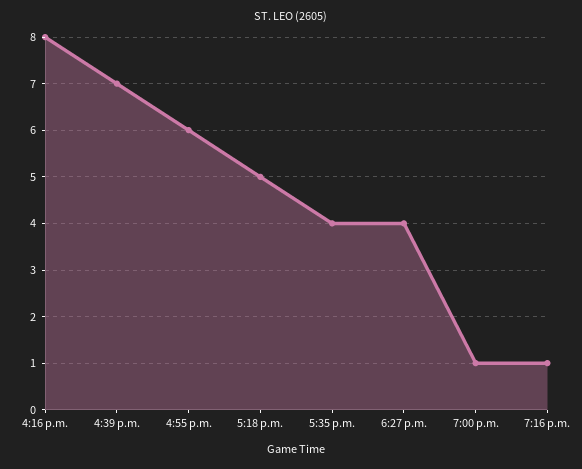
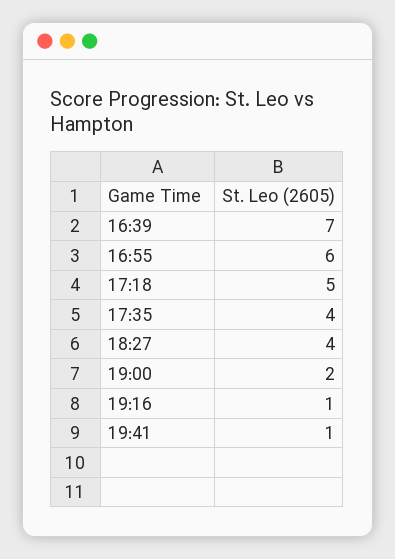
4:16 p.m.: 8 -> none
7:00 p.m.: 1 -> 2
19:41: none -> 1

